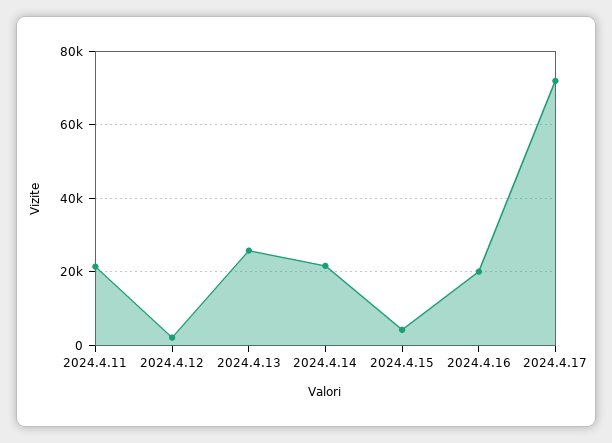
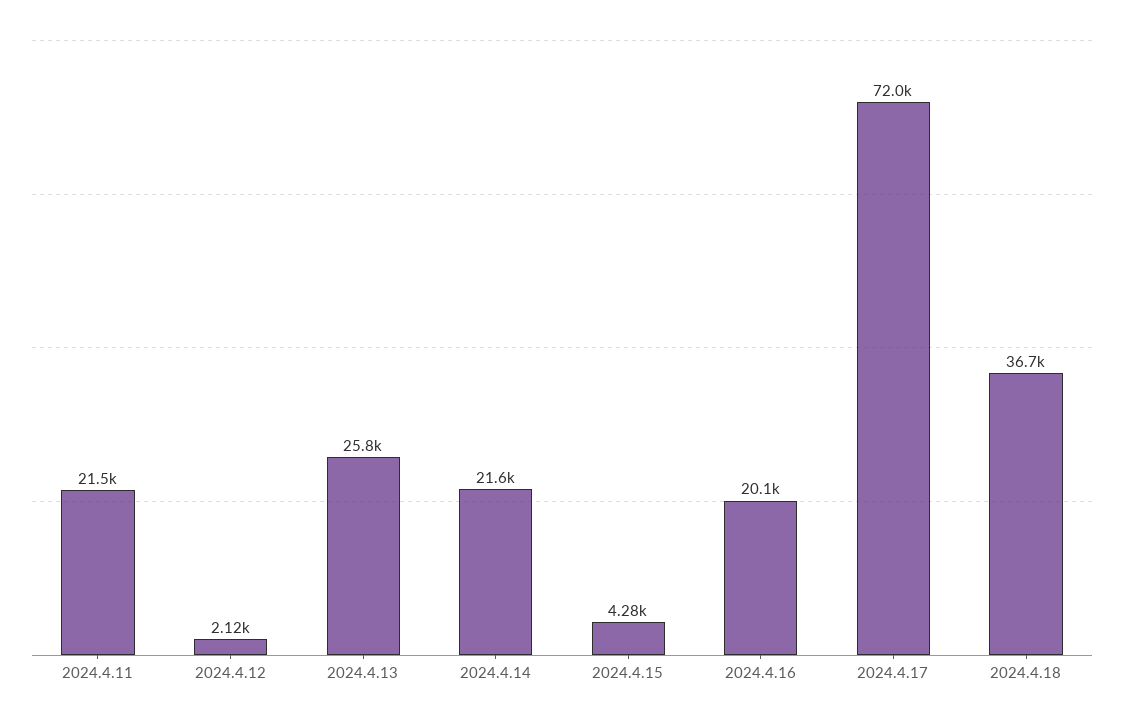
2024.4.18: none -> 36700

